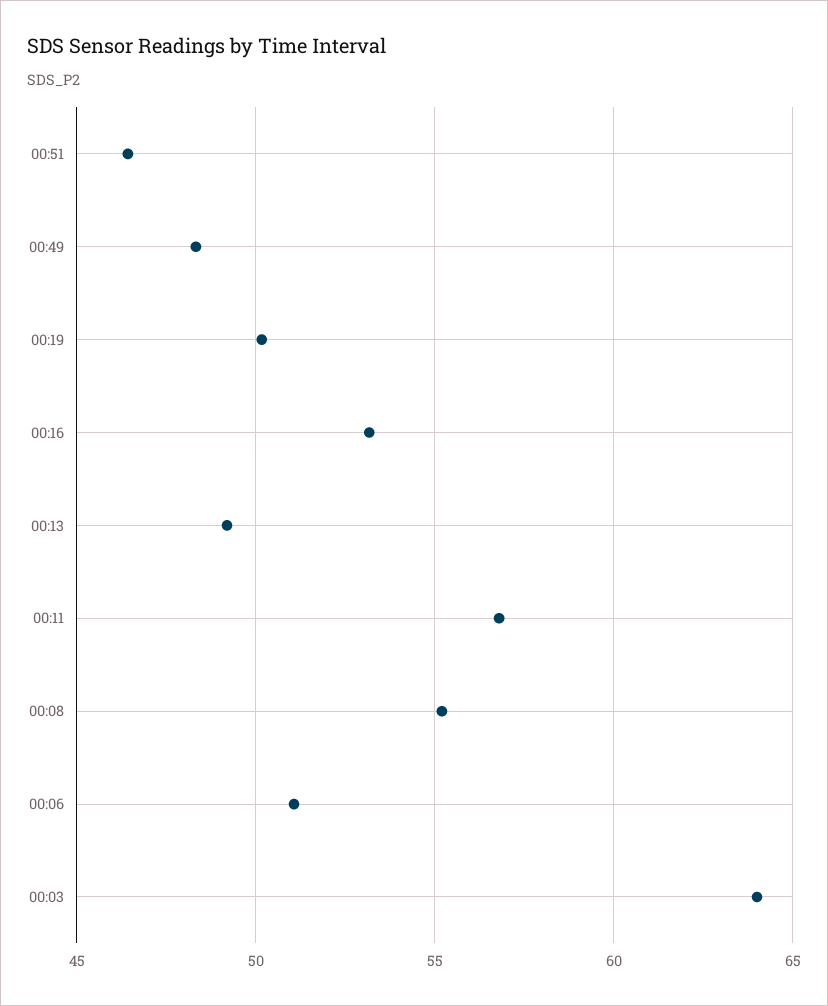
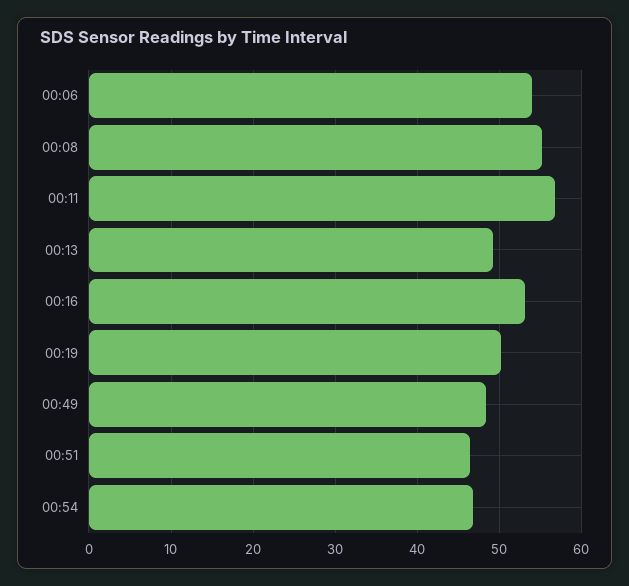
00:06: 51 -> 54
00:03: 64 -> none
00:54: none -> 47

